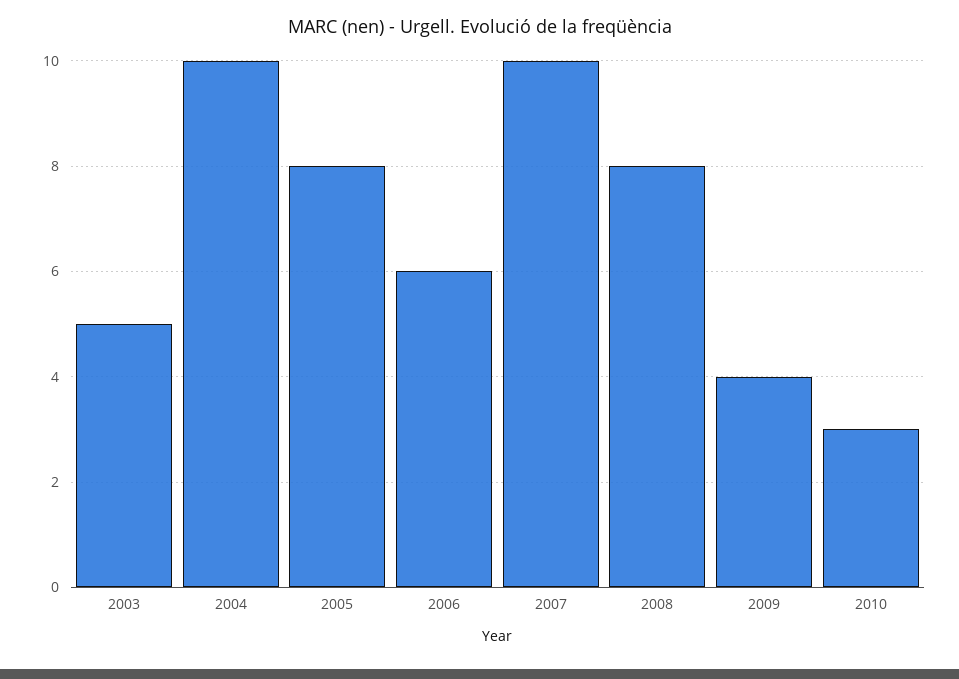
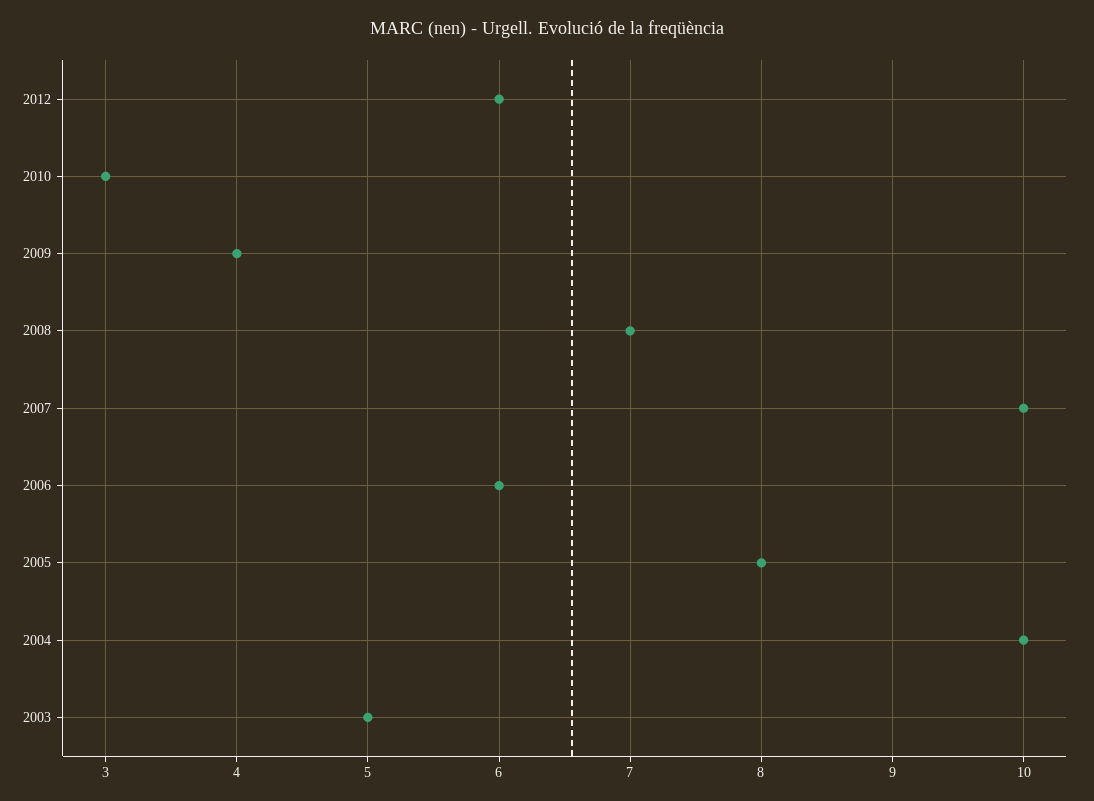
2008: 8 -> 7
2012: none -> 6

